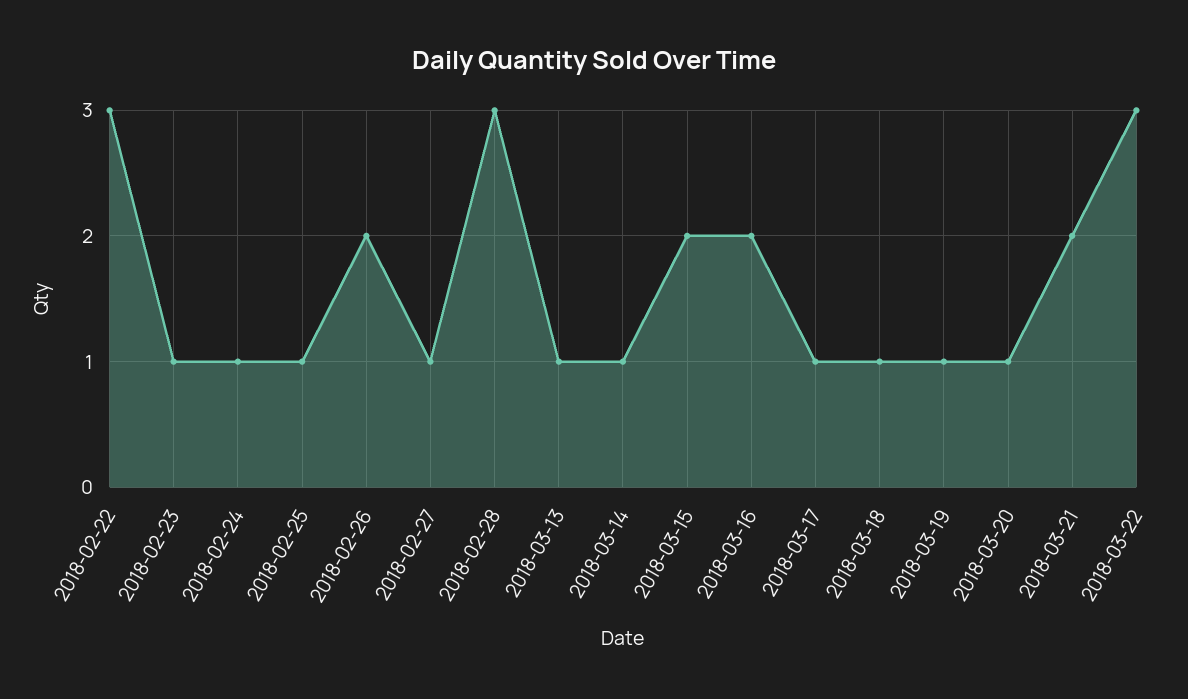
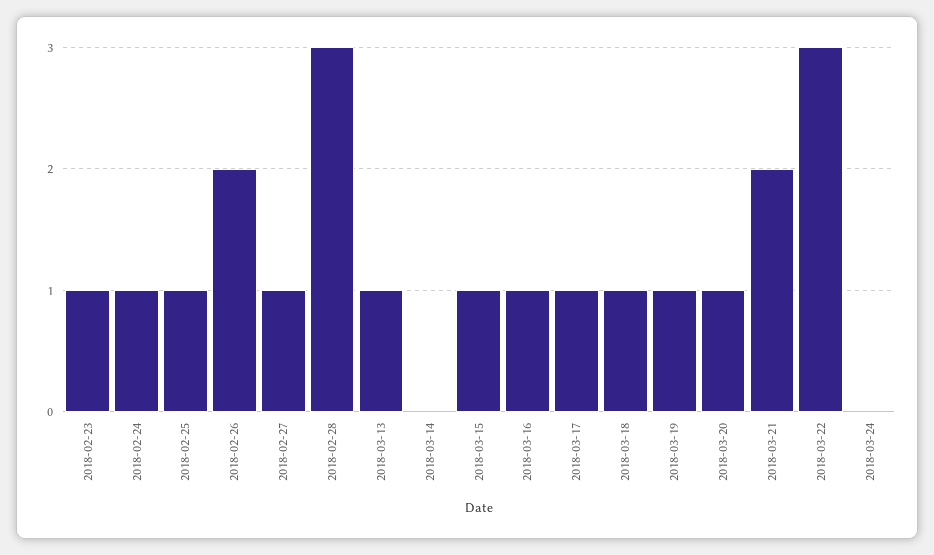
2018-02-22: 3 -> none
2018-03-14: 1 -> 0
2018-03-15: 2 -> 1
2018-03-16: 2 -> 1
2018-03-24: none -> 0

